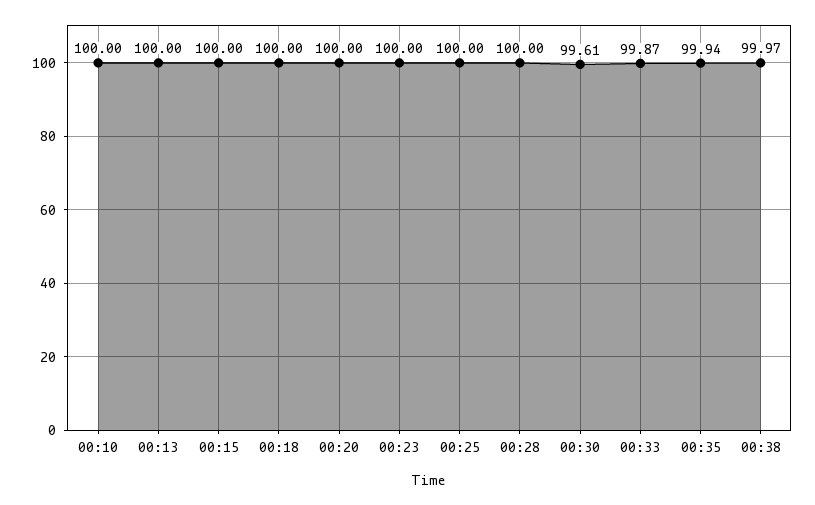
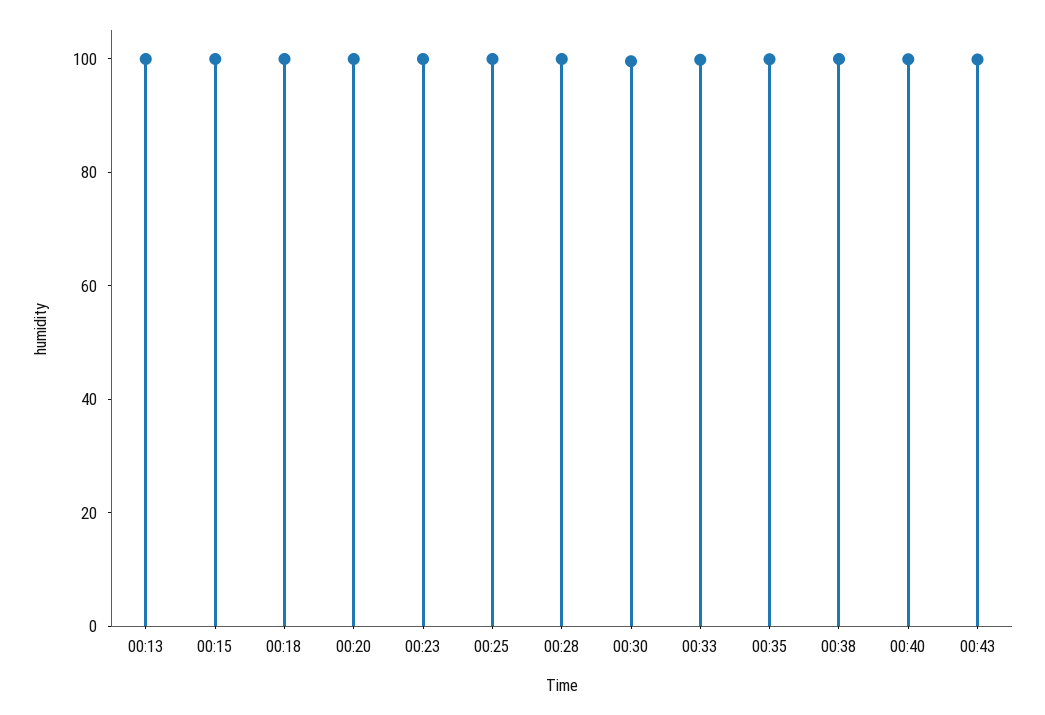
00:10: 100 -> none
00:40: none -> 100
00:43: none -> 100

